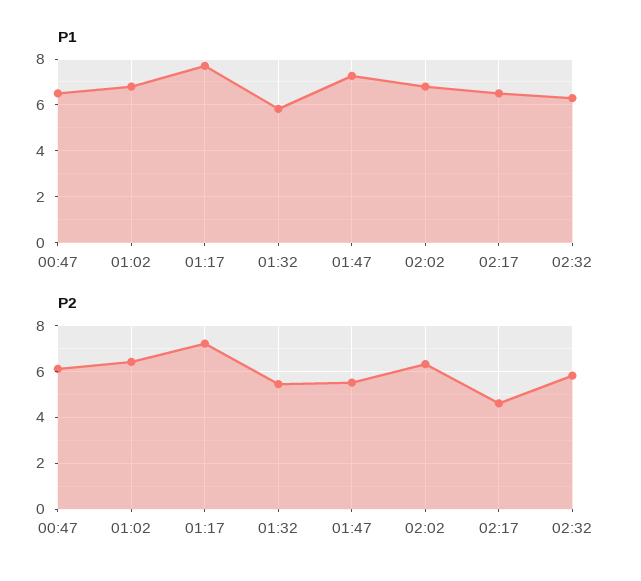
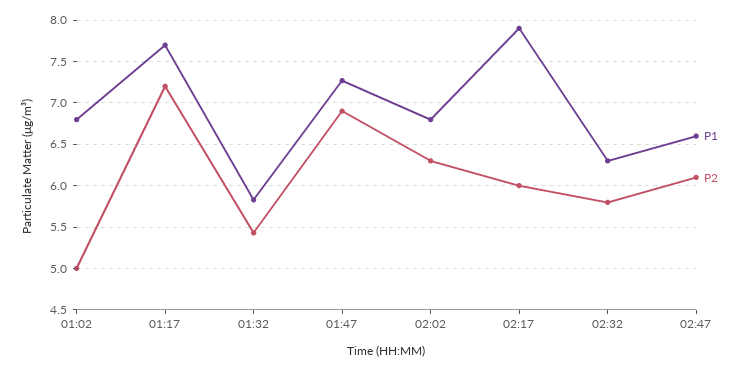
P1, 00:47: 6.5 -> none
P1, 02:17: 6.5 -> 7.9
P2, 00:47: 6 -> none
P2, 01:02: 6.5 -> 5
P2, 01:47: 5.5 -> 6.9
P2, 02:17: 4.5 -> 6
P1, 02:47: none -> 6.6
P2, 02:47: none -> 6.1

